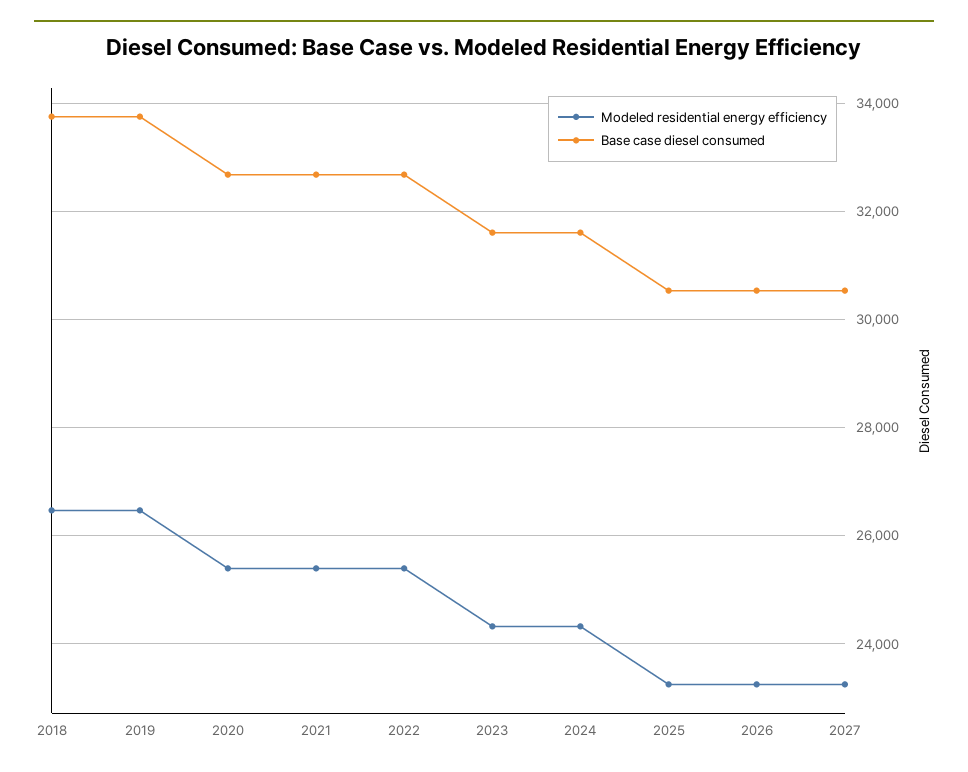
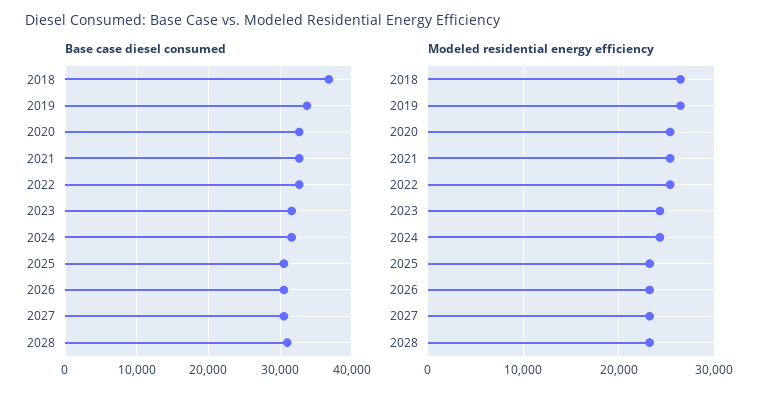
Base case diesel consumed, 2018: 33800 -> 37000
Base case diesel consumed, 2028: none -> 31000
Modeled residential energy efficiency, 2028: none -> 23000

